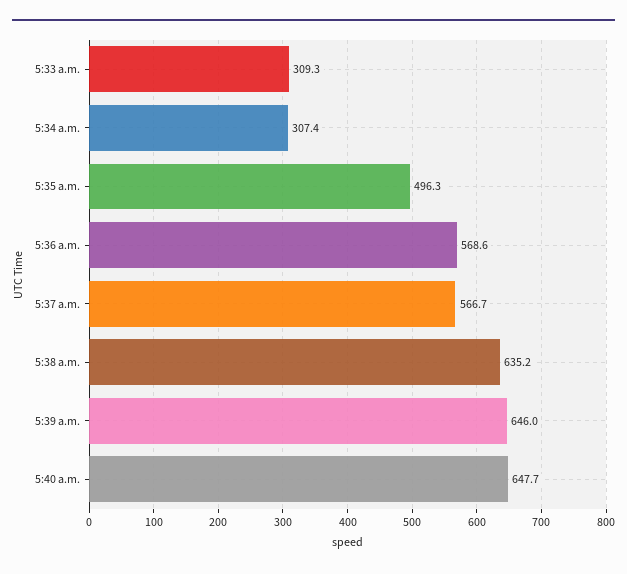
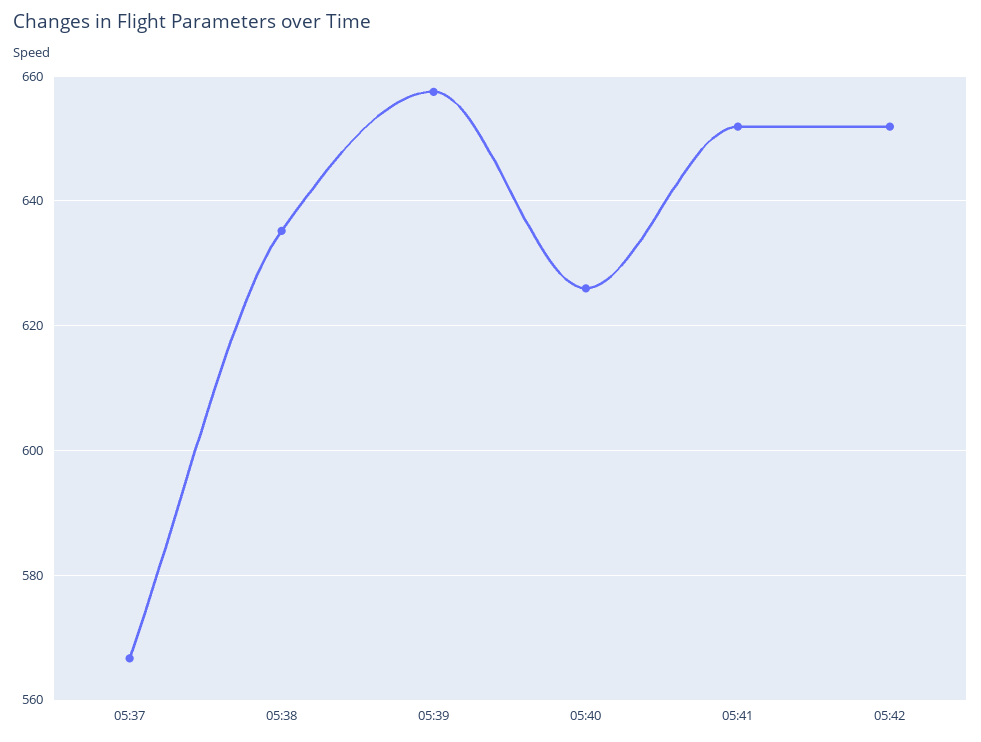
5:33 a.m.: 309.3 -> none
5:34 a.m.: 307.4 -> none
5:35 a.m.: 496.3 -> none
5:36 a.m.: 568.6 -> none
5:39 a.m.: 646 -> 658
5:40 a.m.: 647.7 -> 626
05:41: none -> 652
05:42: none -> 652

